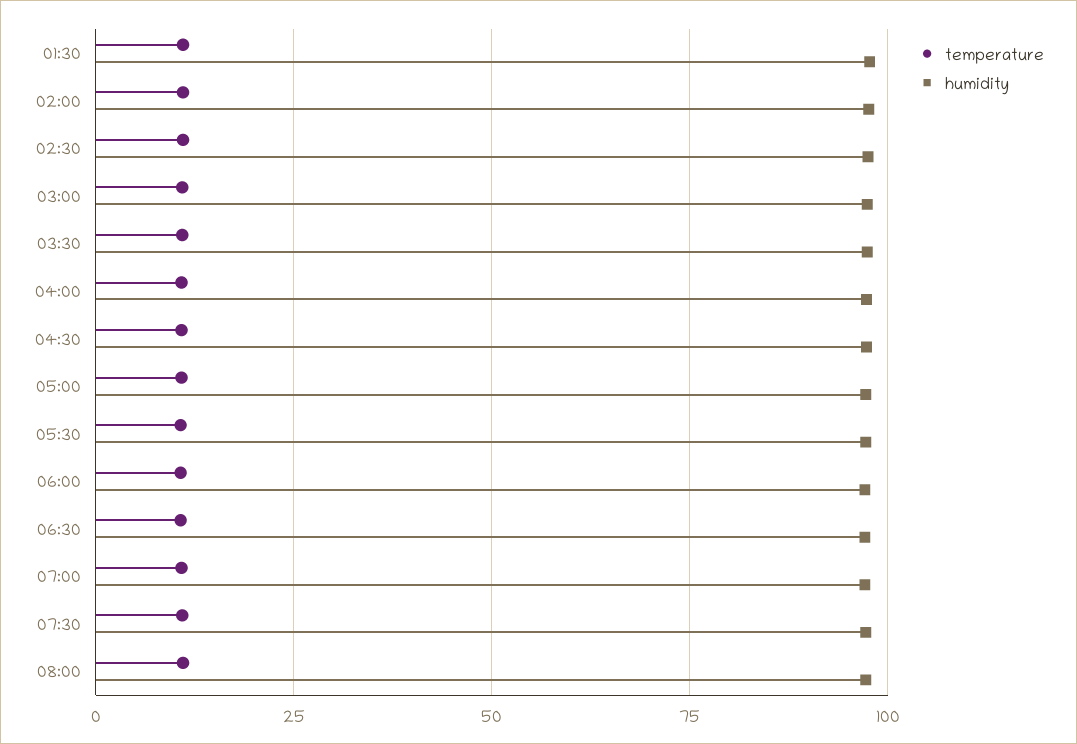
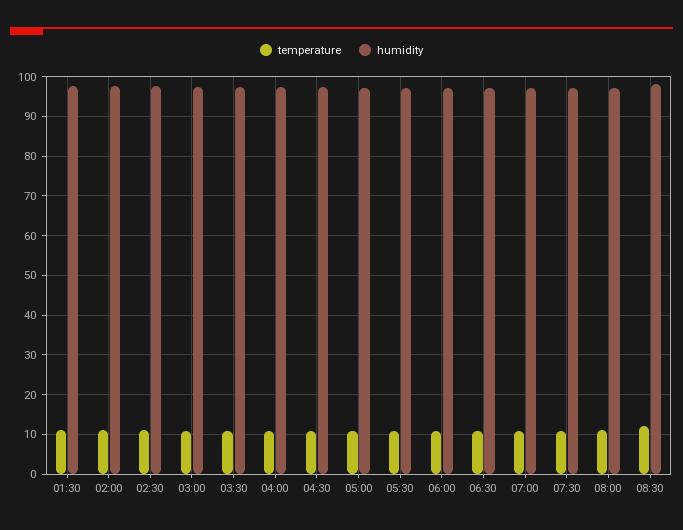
temperature, 08:30: none -> 12
humidity, 08:30: none -> 98

